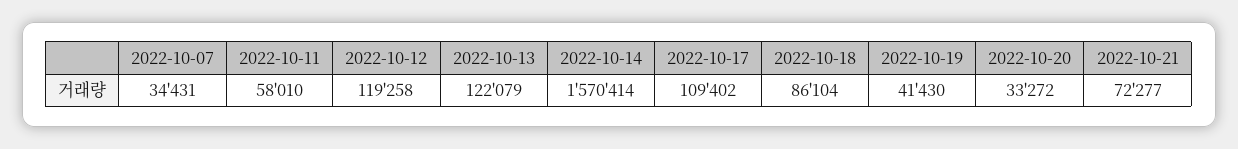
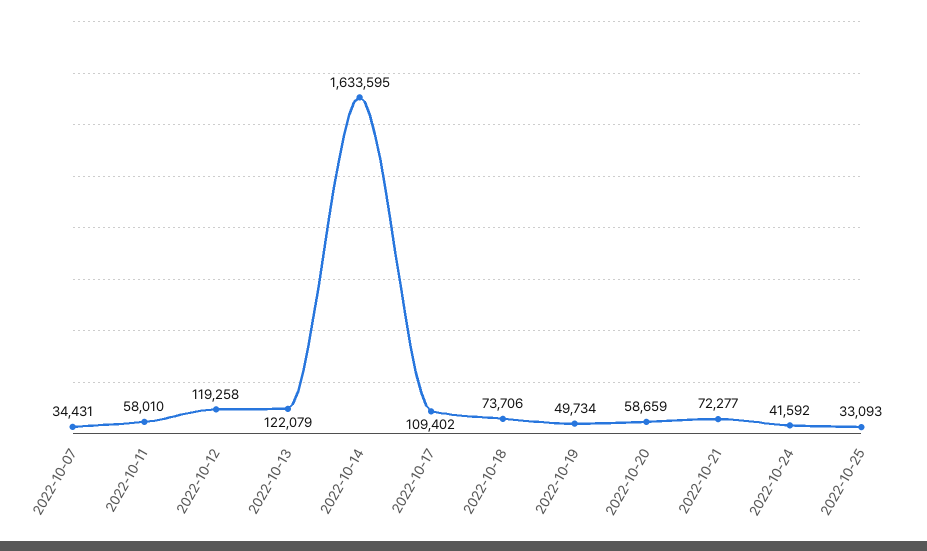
2022-10-14: 1570414 -> 1633595
2022-10-18: 86104 -> 73706
2022-10-19: 41430 -> 49734
2022-10-20: 33272 -> 58659
2022-10-24: none -> 41592
2022-10-25: none -> 33093

